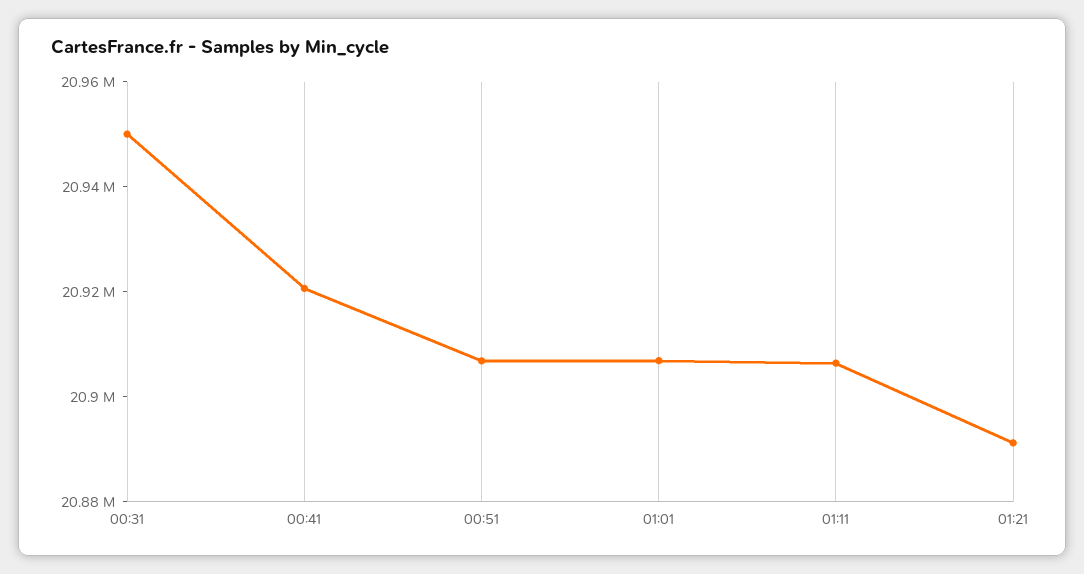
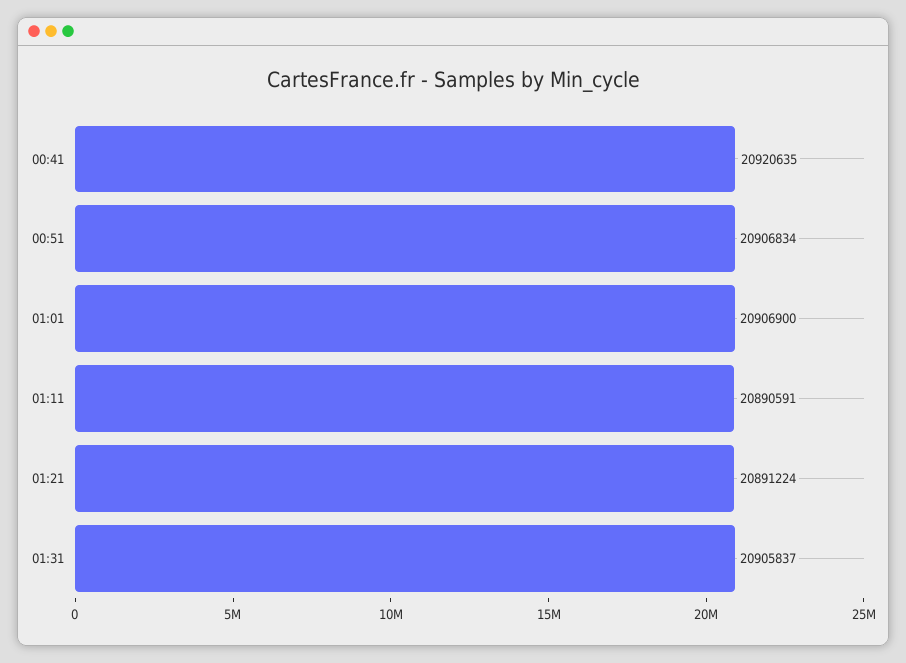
00:31: 20950000 -> none
01:11: 20905000 -> 20890591
01:31: none -> 20905837

